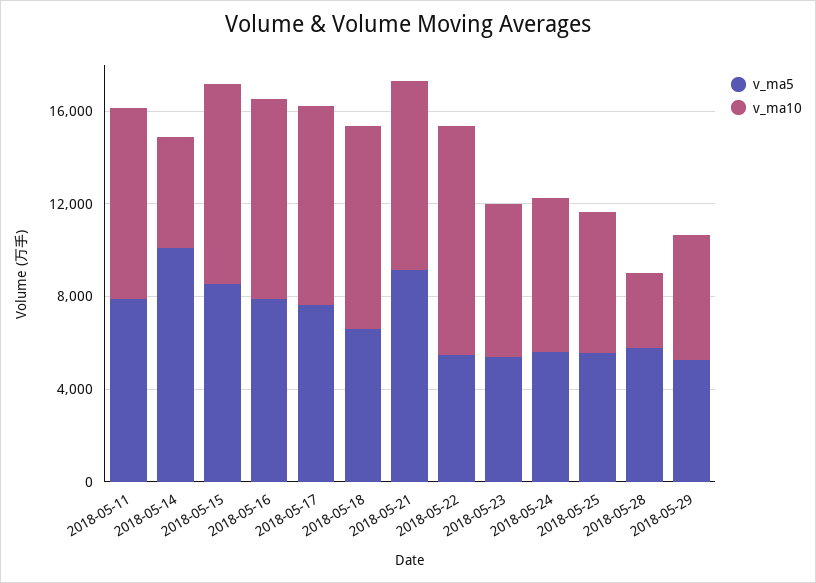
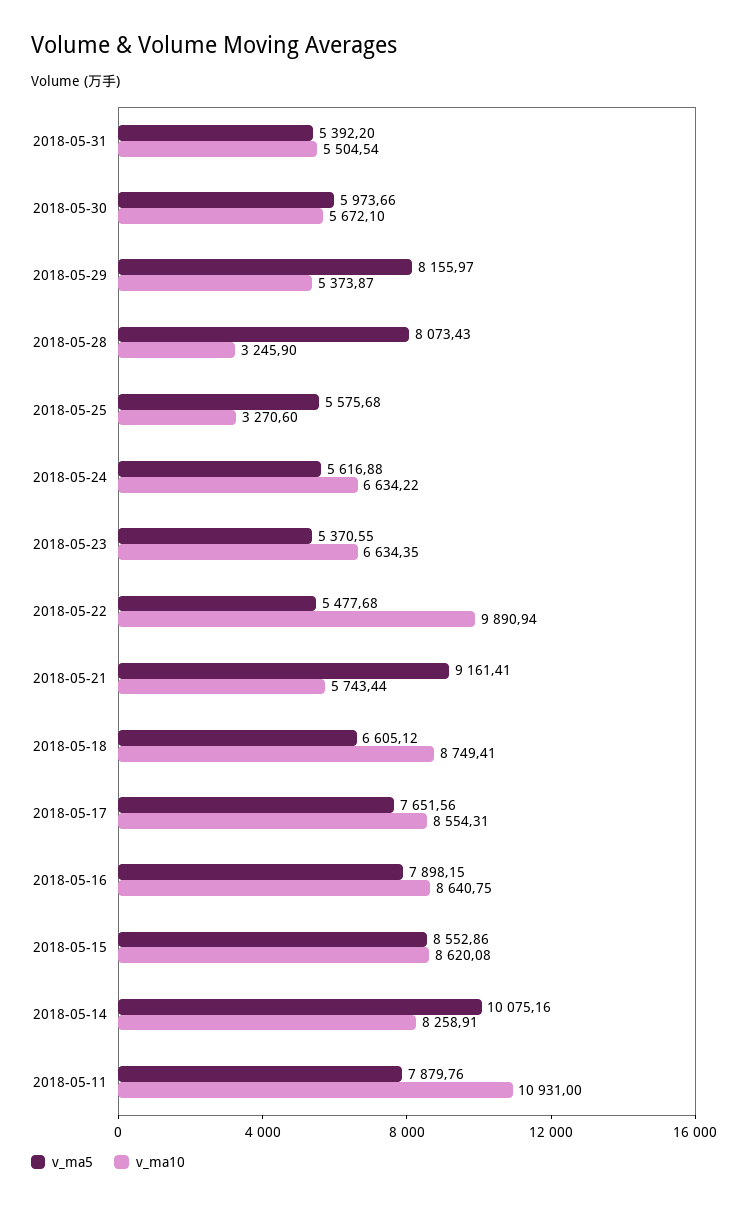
v_ma10, 2018-05-11: 8000 -> 10931
v_ma10, 2018-05-14: 5000 -> 8258.91
v_ma10, 2018-05-21: 8000 -> 5743.44
v_ma10, 2018-05-25: 6000 -> 3270.6
v_ma5, 2018-05-28: 6000 -> 8073.43
v_ma5, 2018-05-29: 5000 -> 8155.97
v_ma5, 2018-05-31: none -> 5392.2
v_ma10, 2018-05-31: none -> 5504.54
v_ma5, 2018-05-30: none -> 5973.66
v_ma10, 2018-05-30: none -> 5672.1

